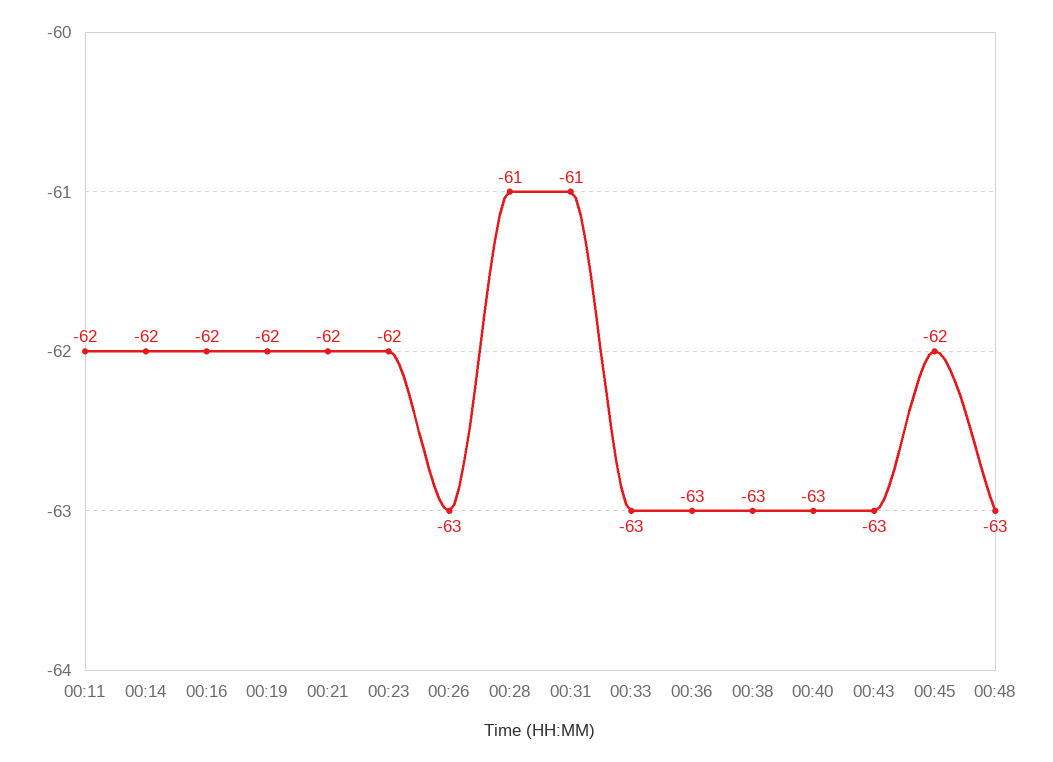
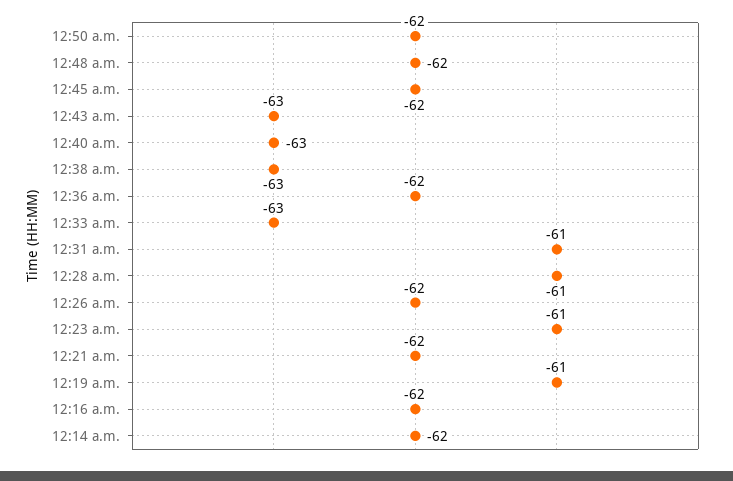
00:11: -62 -> none
00:19: -62 -> -61
00:23: -62 -> -61
00:26: -63 -> -62
00:36: -63 -> -62
00:48: -63 -> -62
12:50 a.m.: none -> -62

